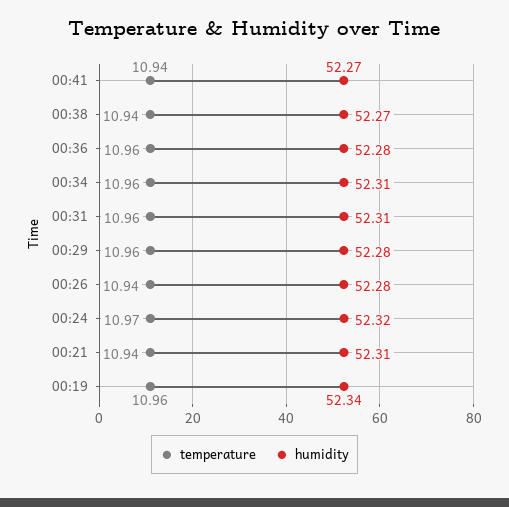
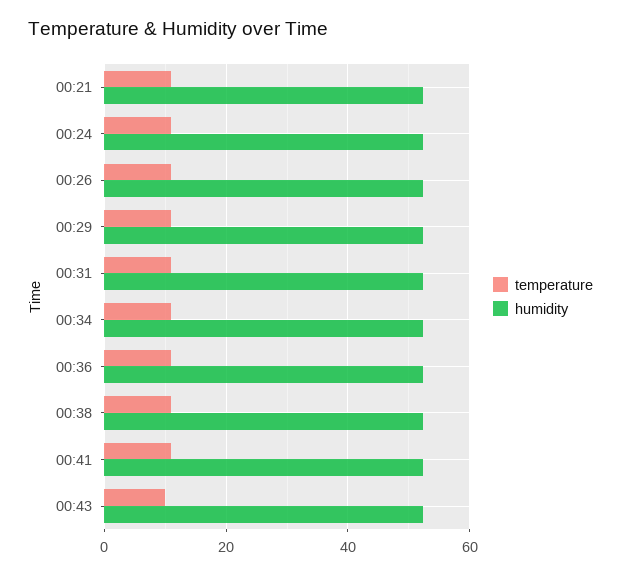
temperature, 00:19: 10.96 -> none
humidity, 00:19: 52.34 -> none
temperature, 00:43: none -> 10
humidity, 00:43: none -> 52

